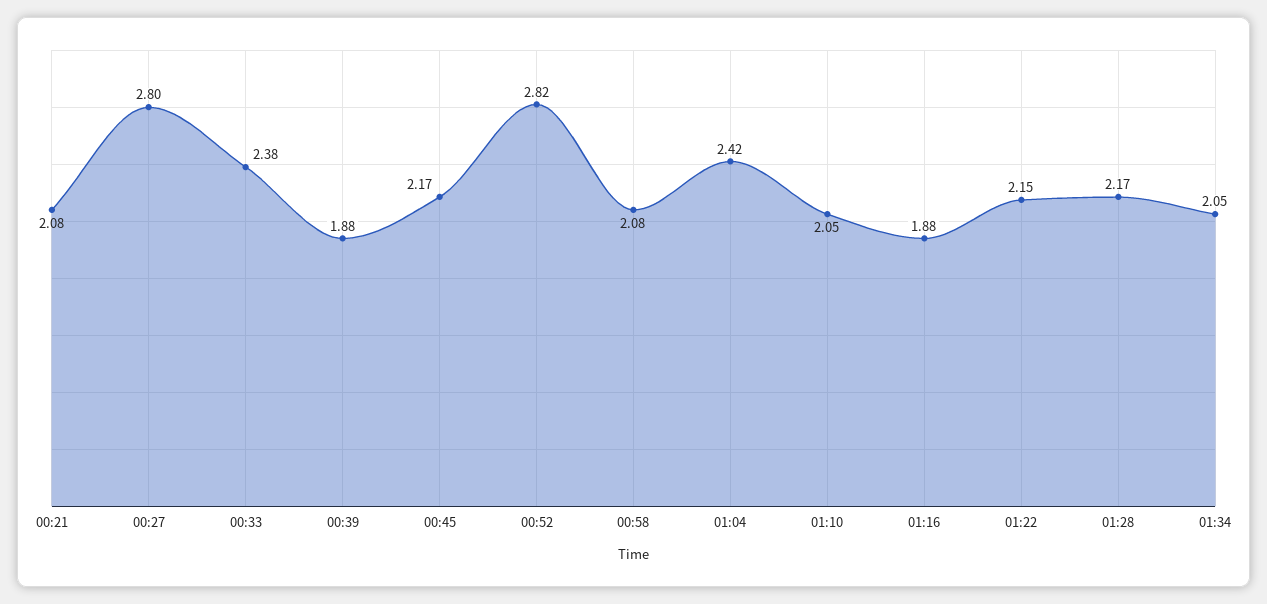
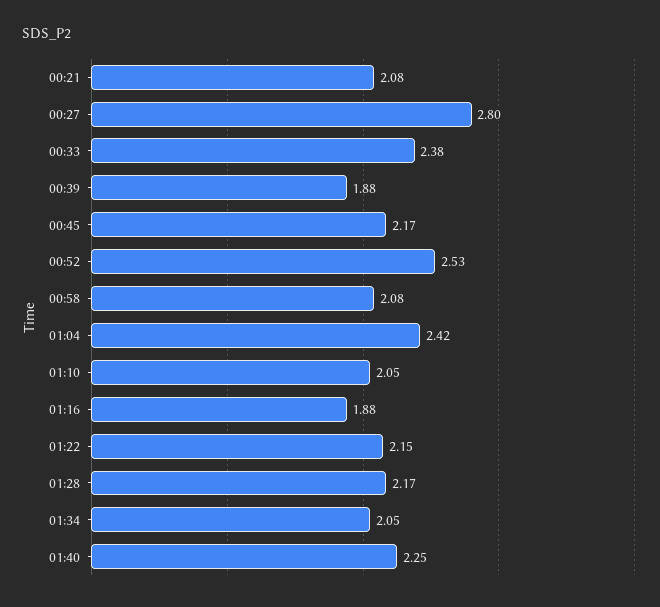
00:52: 2.82 -> 2.53
01:40: none -> 2.25

